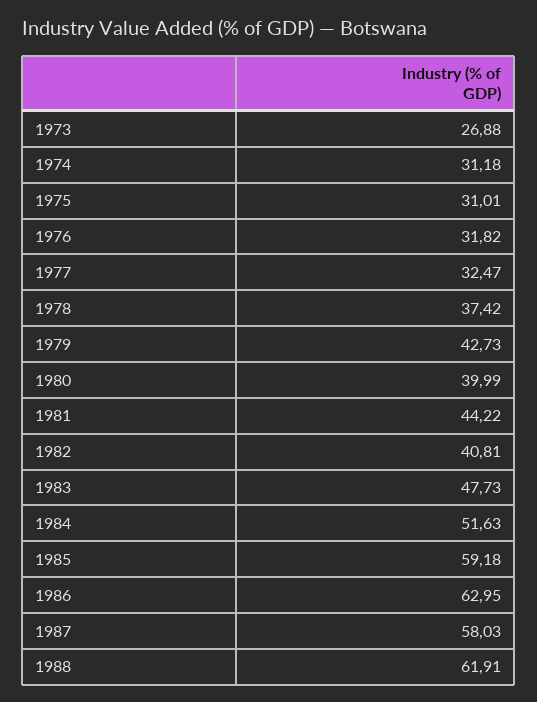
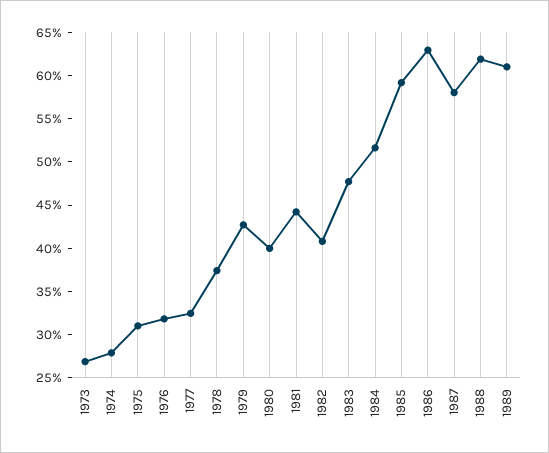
1974: 31.18 -> 28
1989: none -> 61

